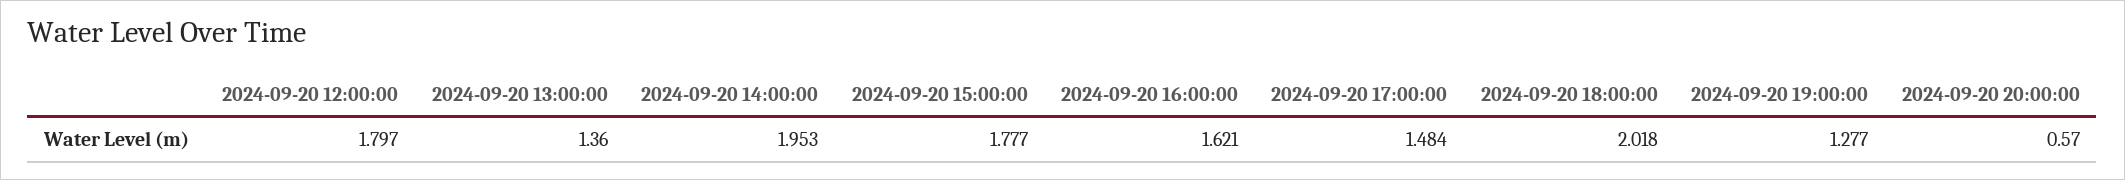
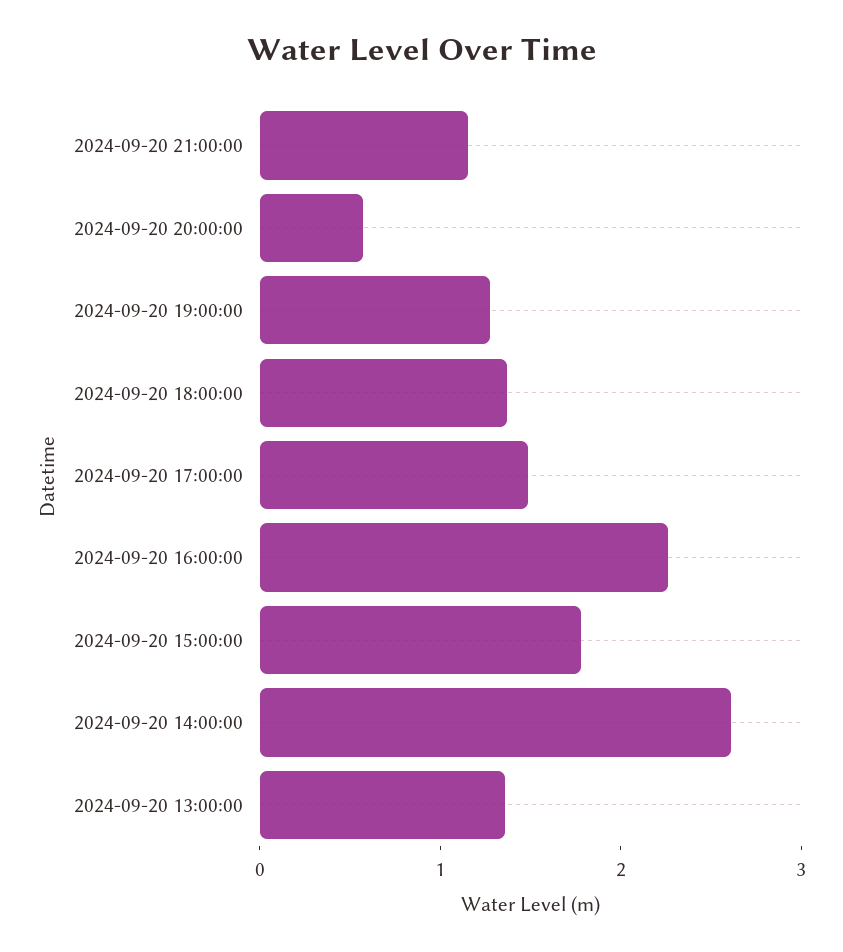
2024-09-20 12:00:00: 1.797 -> none
2024-09-20 14:00:00: 1.953 -> 2.6
2024-09-20 16:00:00: 1.621 -> 2.2
2024-09-20 18:00:00: 2.018 -> 1.4
2024-09-20 21:00:00: none -> 1.2

